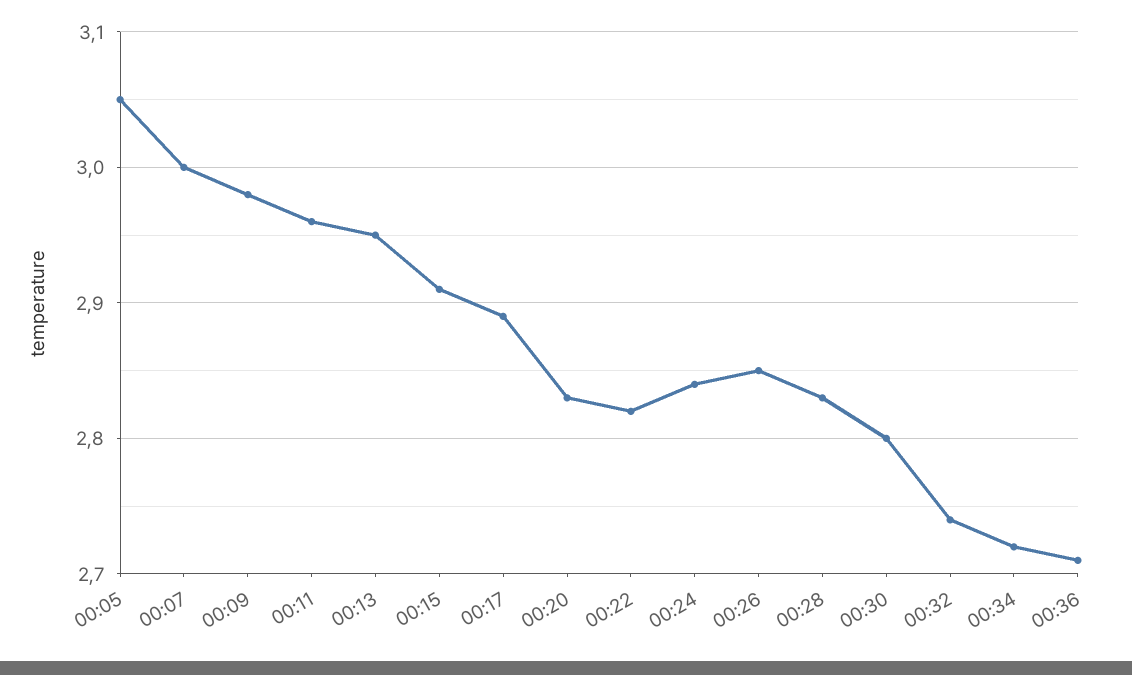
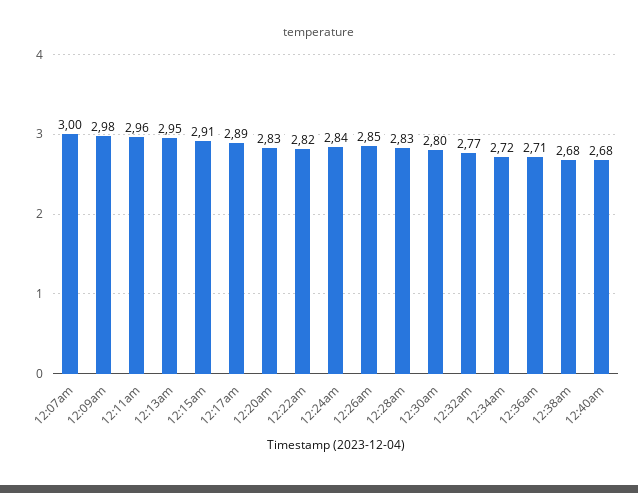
00:05: 3.05 -> none
00:32: 2.74 -> 2.77
12:38am: none -> 2.68
12:40am: none -> 2.68

